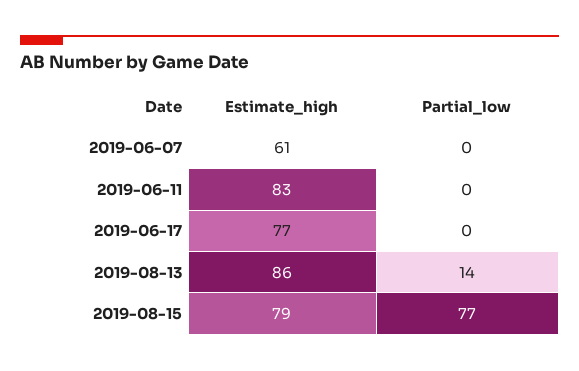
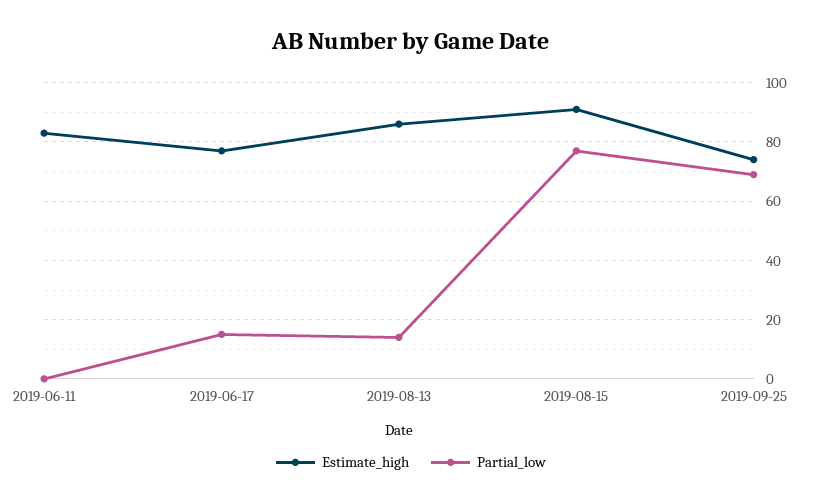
Estimate_high, 2019-06-07: 61 -> none
Partial_low, 2019-06-07: 0 -> none
Partial_low, 2019-06-17: 0 -> 15
Estimate_high, 2019-08-15: 79 -> 90
Estimate_high, 2019-09-25: none -> 75
Partial_low, 2019-09-25: none -> 70

